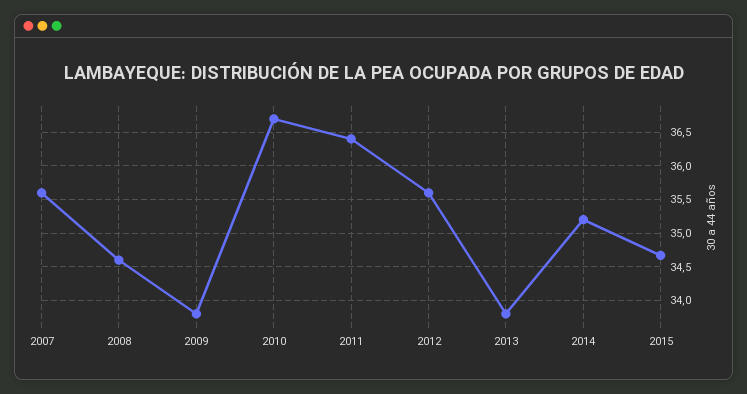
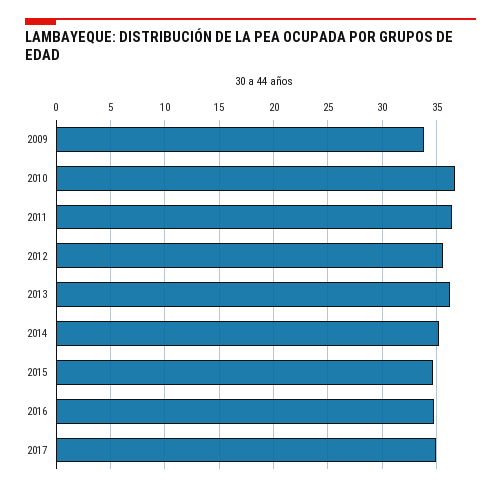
2007: 35.6 -> none
2008: 34.6 -> none
2013: 33.8 -> 36
2016: none -> 35
2017: none -> 35

